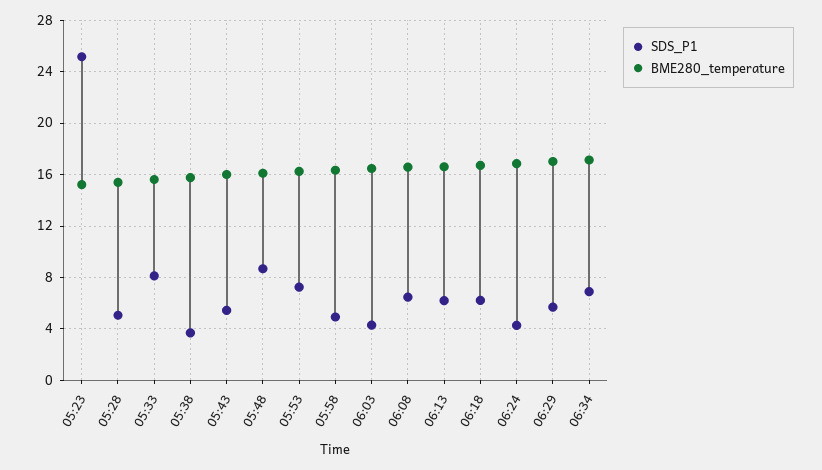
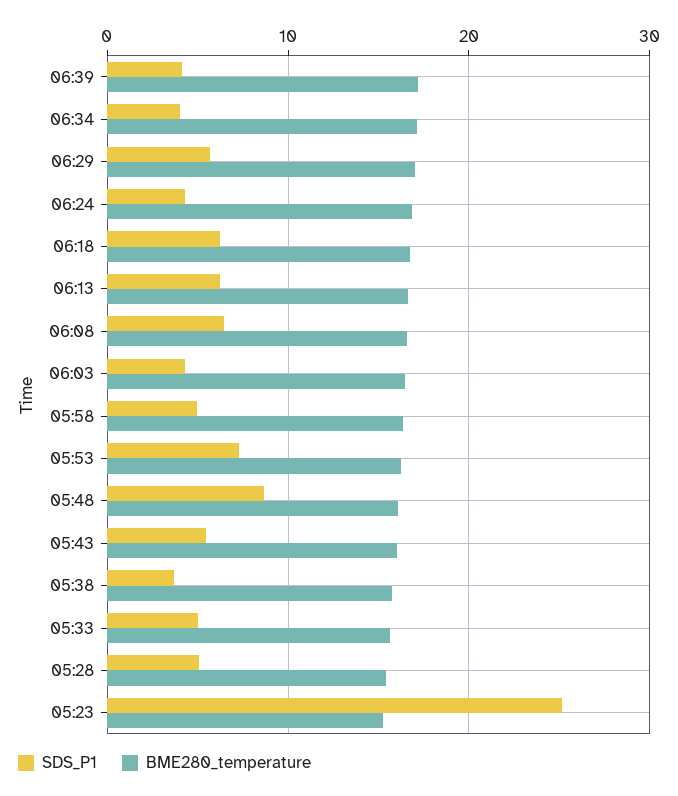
SDS_P1, 05:33: 8 -> 5
SDS_P1, 06:34: 7 -> 4
SDS_P1, 06:39: none -> 4
BME280_temperature, 06:39: none -> 17

